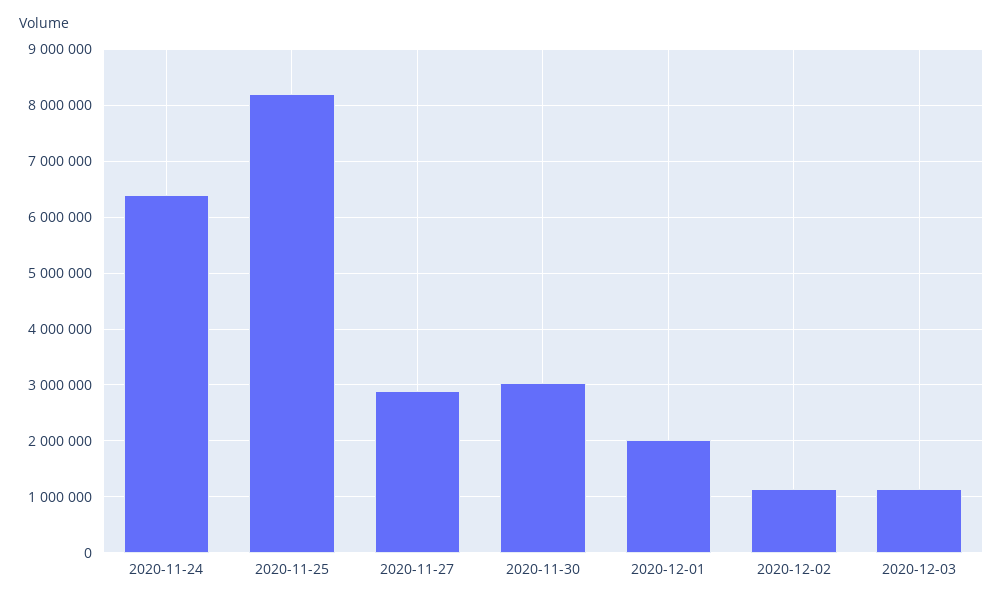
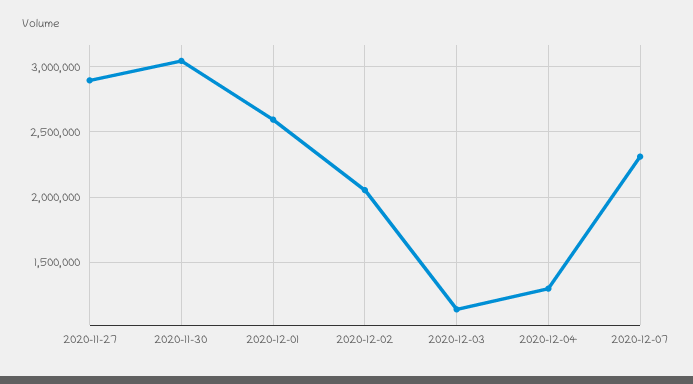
2020-11-24: 6400000 -> none
2020-11-25: 8200000 -> none
2020-12-01: 2000000 -> 2600000
2020-12-02: 1200000 -> 2050000
2020-12-04: none -> 1300000
2020-12-07: none -> 2300000

